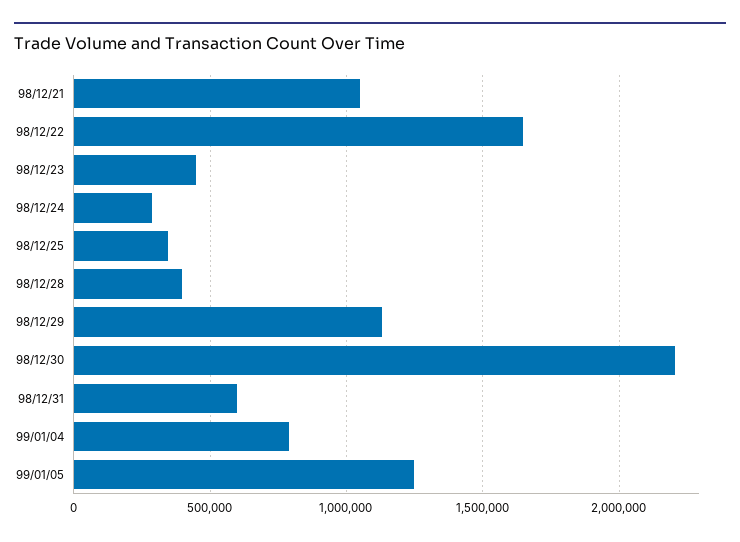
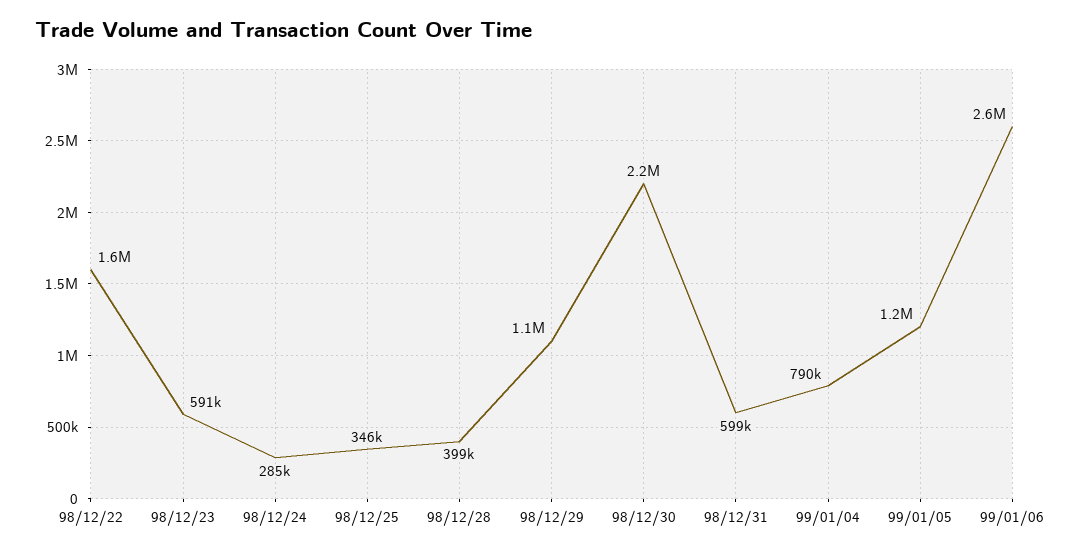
98/12/21: 1050000 -> none
98/12/23: 450000 -> 591000
99/01/06: none -> 2600000

